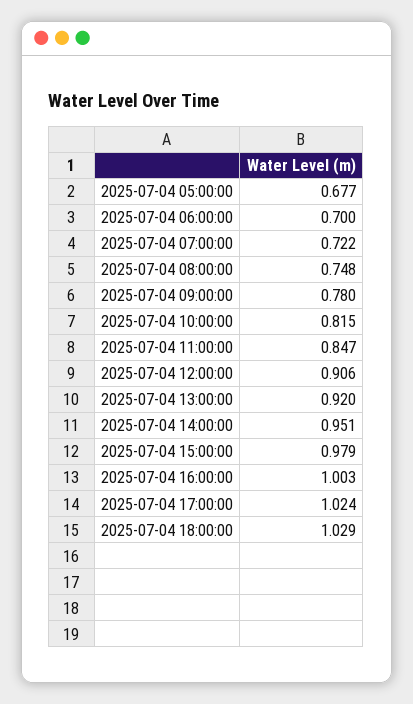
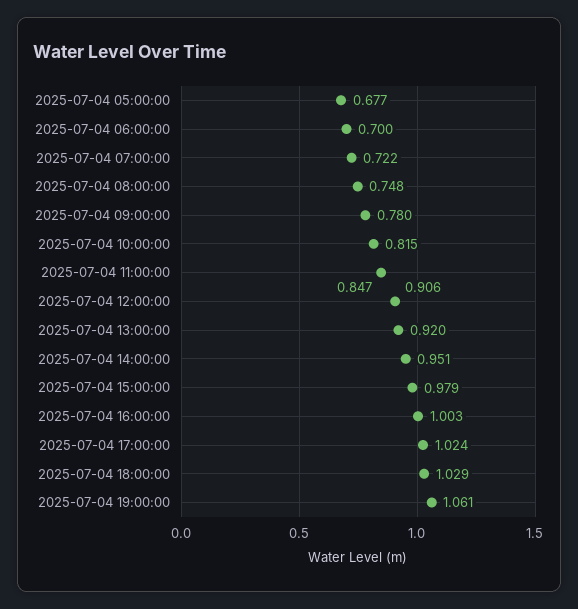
2025-07-04 19:00:00: none -> 1.061

